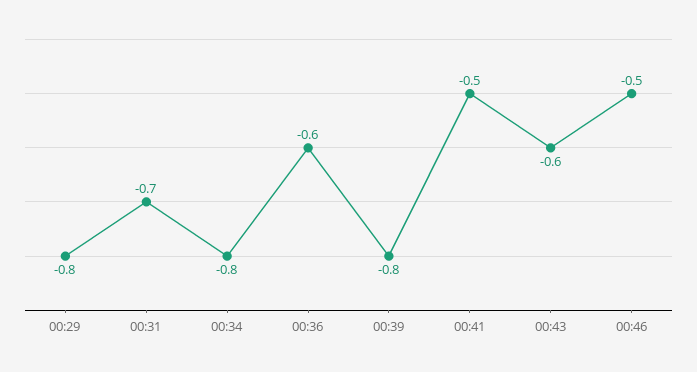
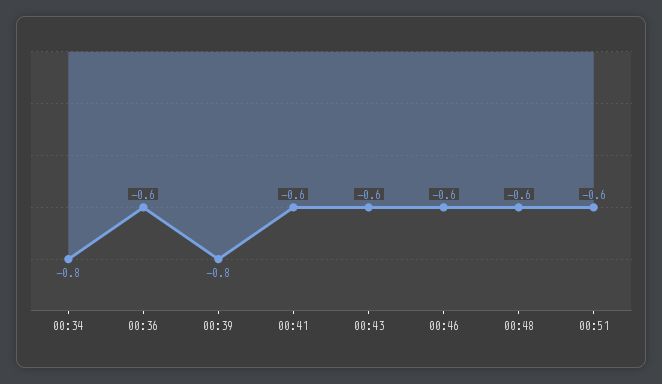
00:29: -0.8 -> none
00:31: -0.7 -> none
00:41: -0.5 -> -0.6
00:46: -0.5 -> -0.6
00:48: none -> -0.6
00:51: none -> -0.6

